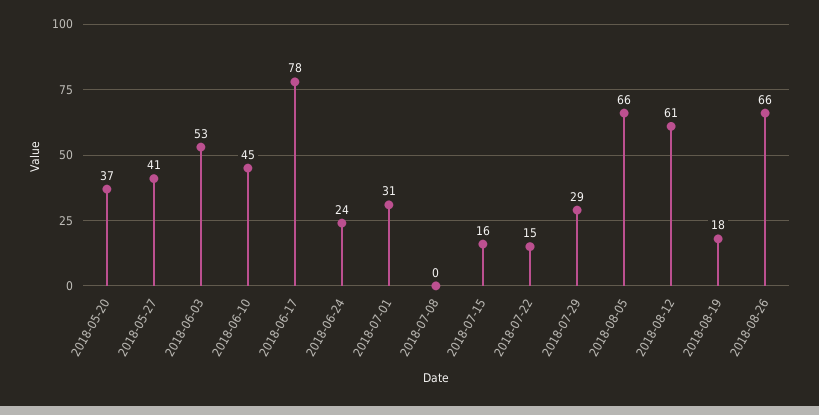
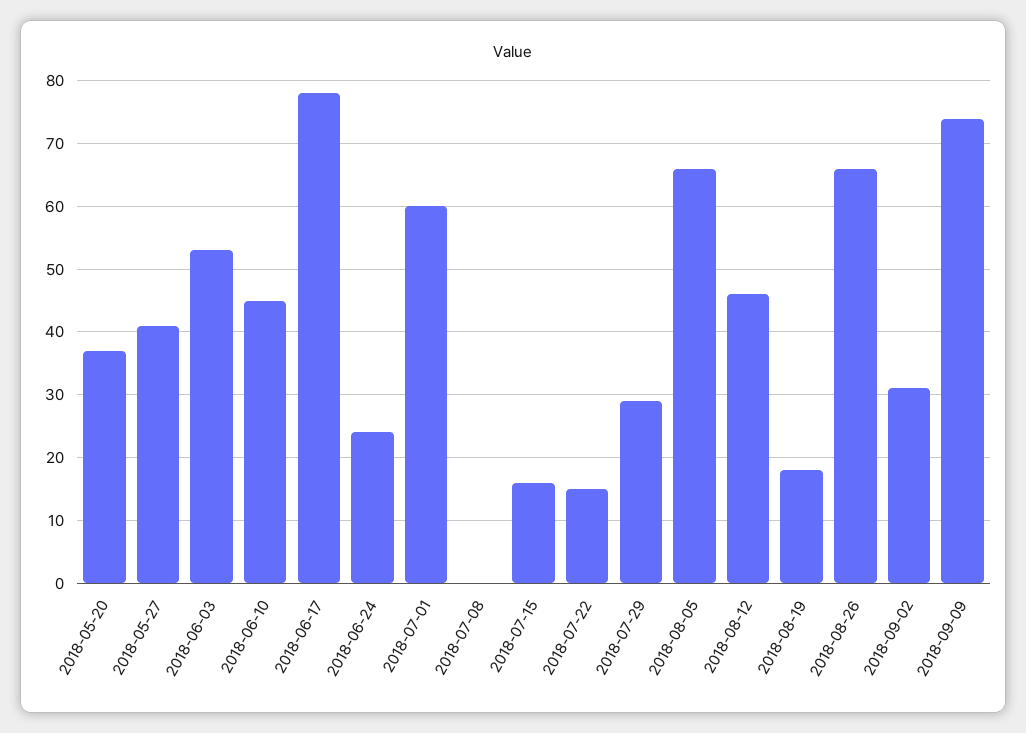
2018-07-01: 31 -> 60
2018-08-12: 61 -> 46
2018-09-02: none -> 31
2018-09-09: none -> 74

